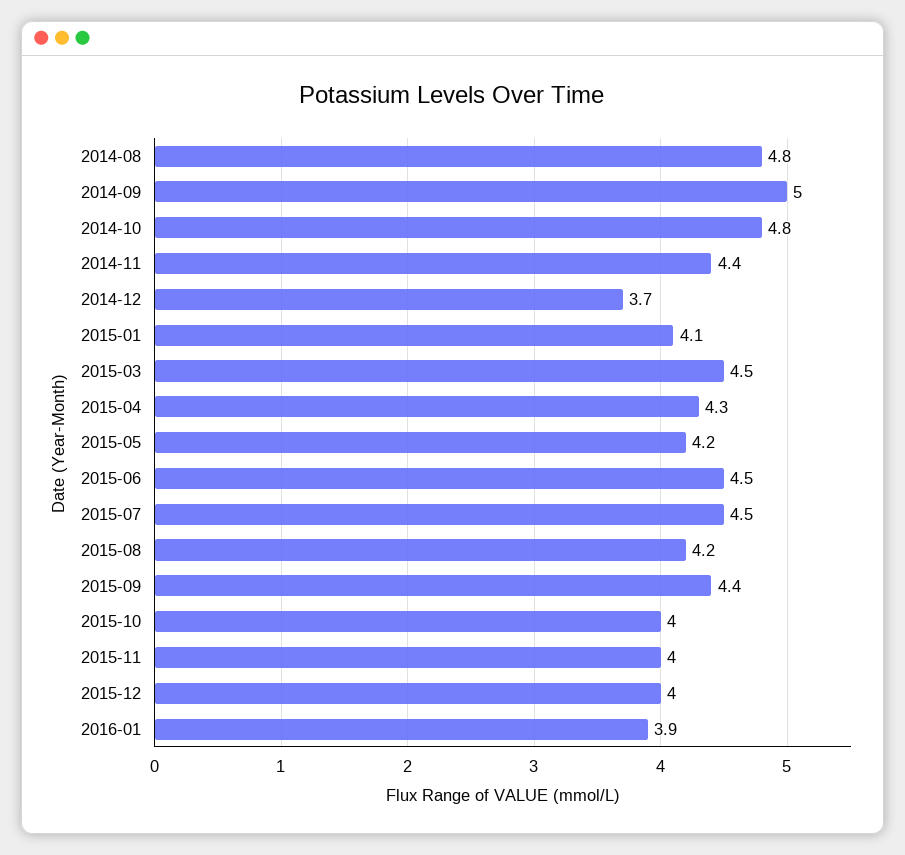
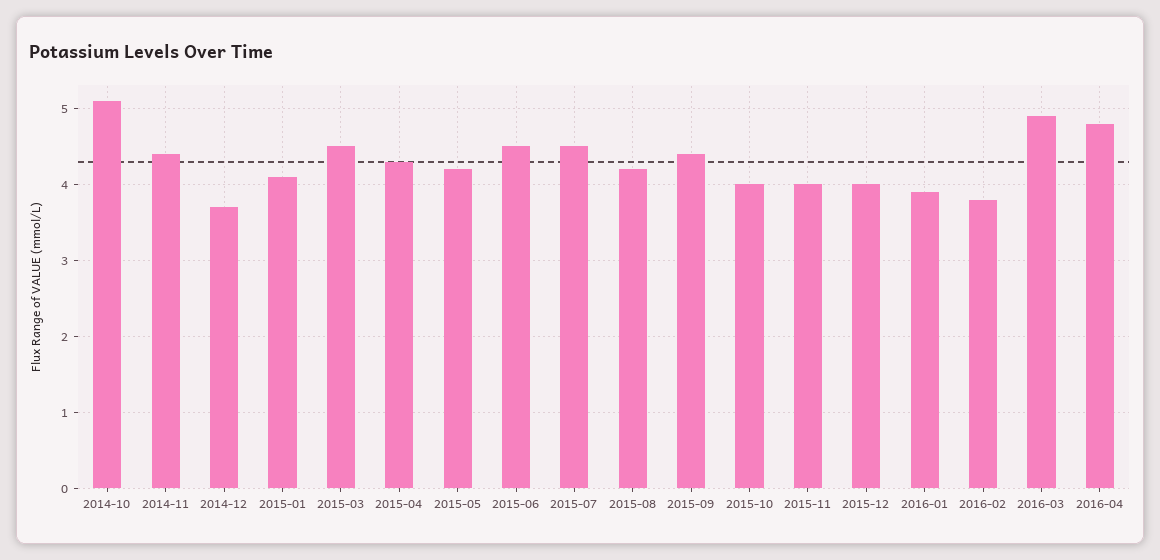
2014-08: 4.8 -> none
2014-09: 5 -> none
2014-10: 4.8 -> 5.1
2016-02: none -> 3.8
2016-03: none -> 4.9
2016-04: none -> 4.8

